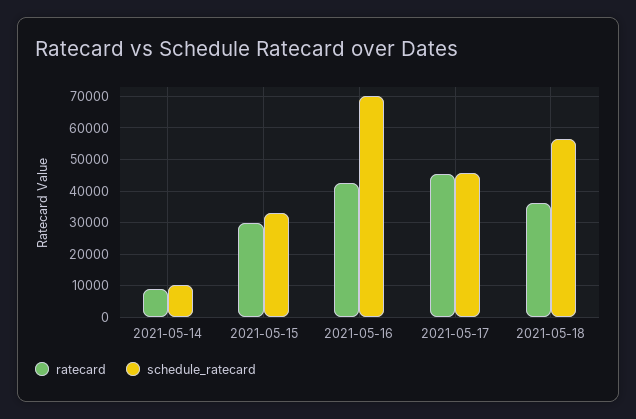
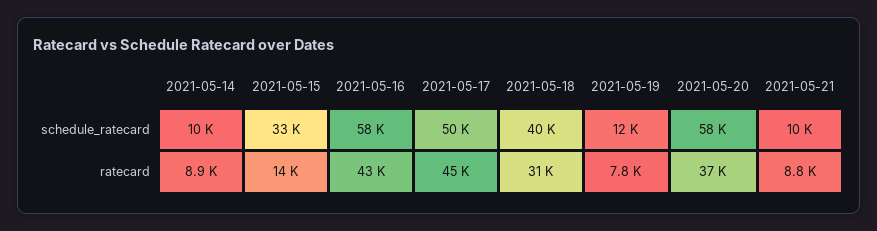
ratecard, 2021-05-15: 30000 -> 14000
schedule_ratecard, 2021-05-16: 70000 -> 58000
schedule_ratecard, 2021-05-17: 46000 -> 50000
ratecard, 2021-05-18: 36000 -> 31000
schedule_ratecard, 2021-05-18: 56000 -> 40000
schedule_ratecard, 2021-05-19: none -> 12000
schedule_ratecard, 2021-05-20: none -> 58000
schedule_ratecard, 2021-05-21: none -> 10000
ratecard, 2021-05-19: none -> 7800
ratecard, 2021-05-20: none -> 37000
ratecard, 2021-05-21: none -> 8800

